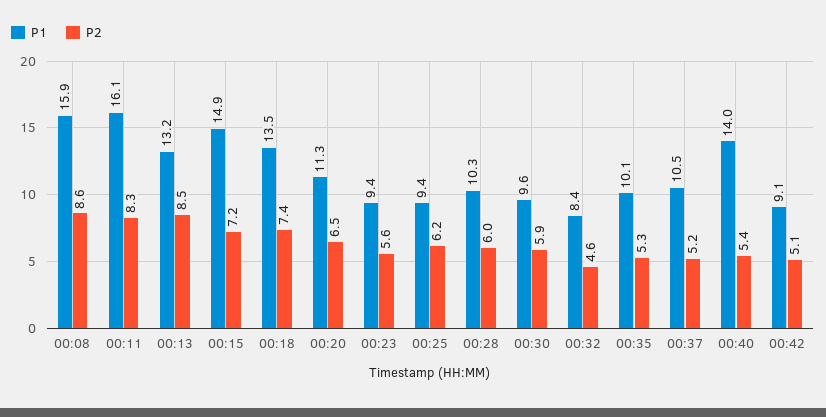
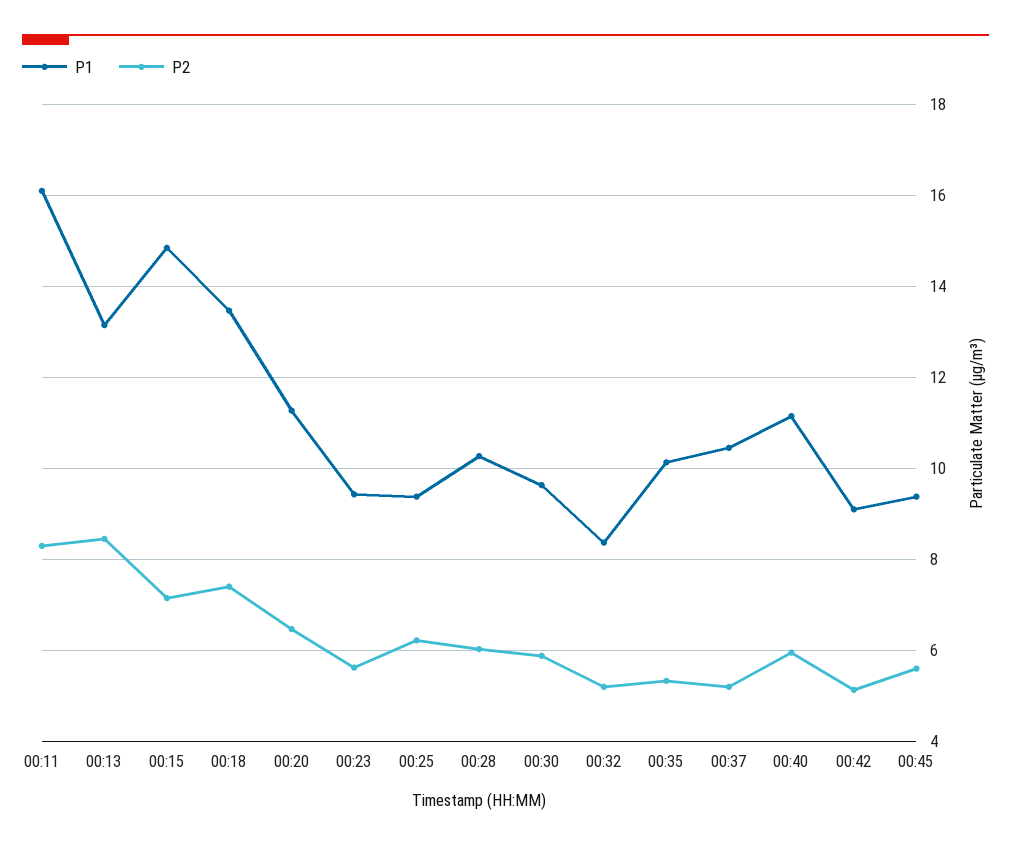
P1, 00:08: 15.9 -> none
P2, 00:08: 8.6 -> none
P2, 00:32: 4.6 -> 5.2
P1, 00:40: 14 -> 11.2
P2, 00:40: 5.4 -> 6
P1, 00:45: none -> 9.4
P2, 00:45: none -> 5.6

